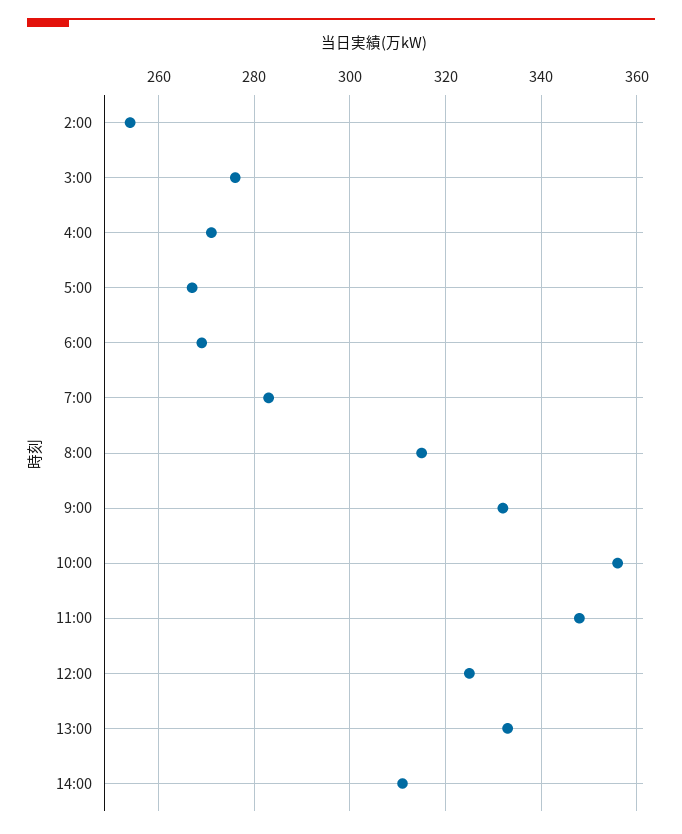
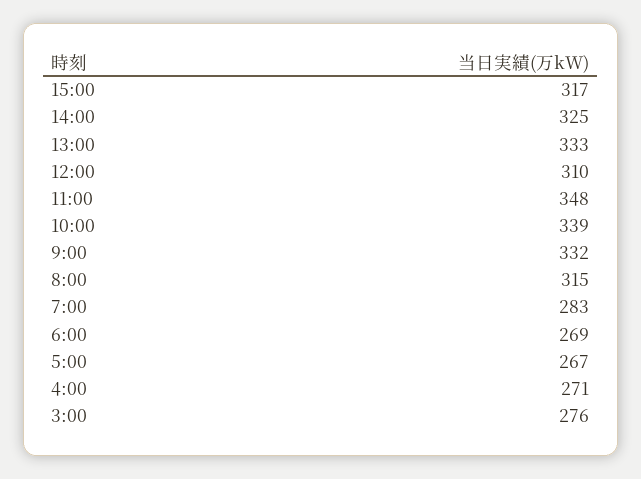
2:00: 255 -> none
10:00: 355 -> 339
12:00: 325 -> 310
14:00: 310 -> 325
15:00: none -> 317

